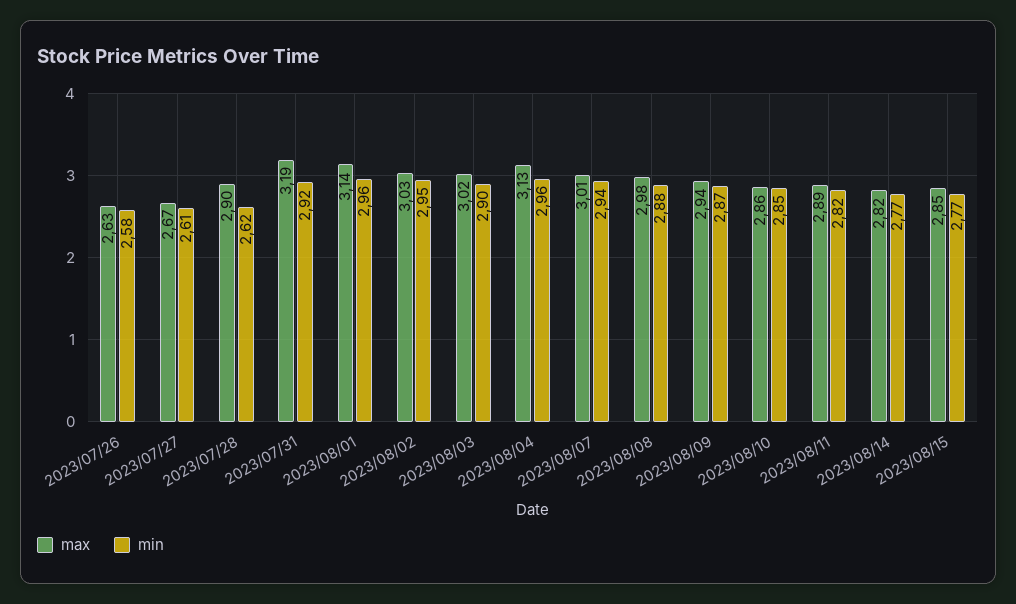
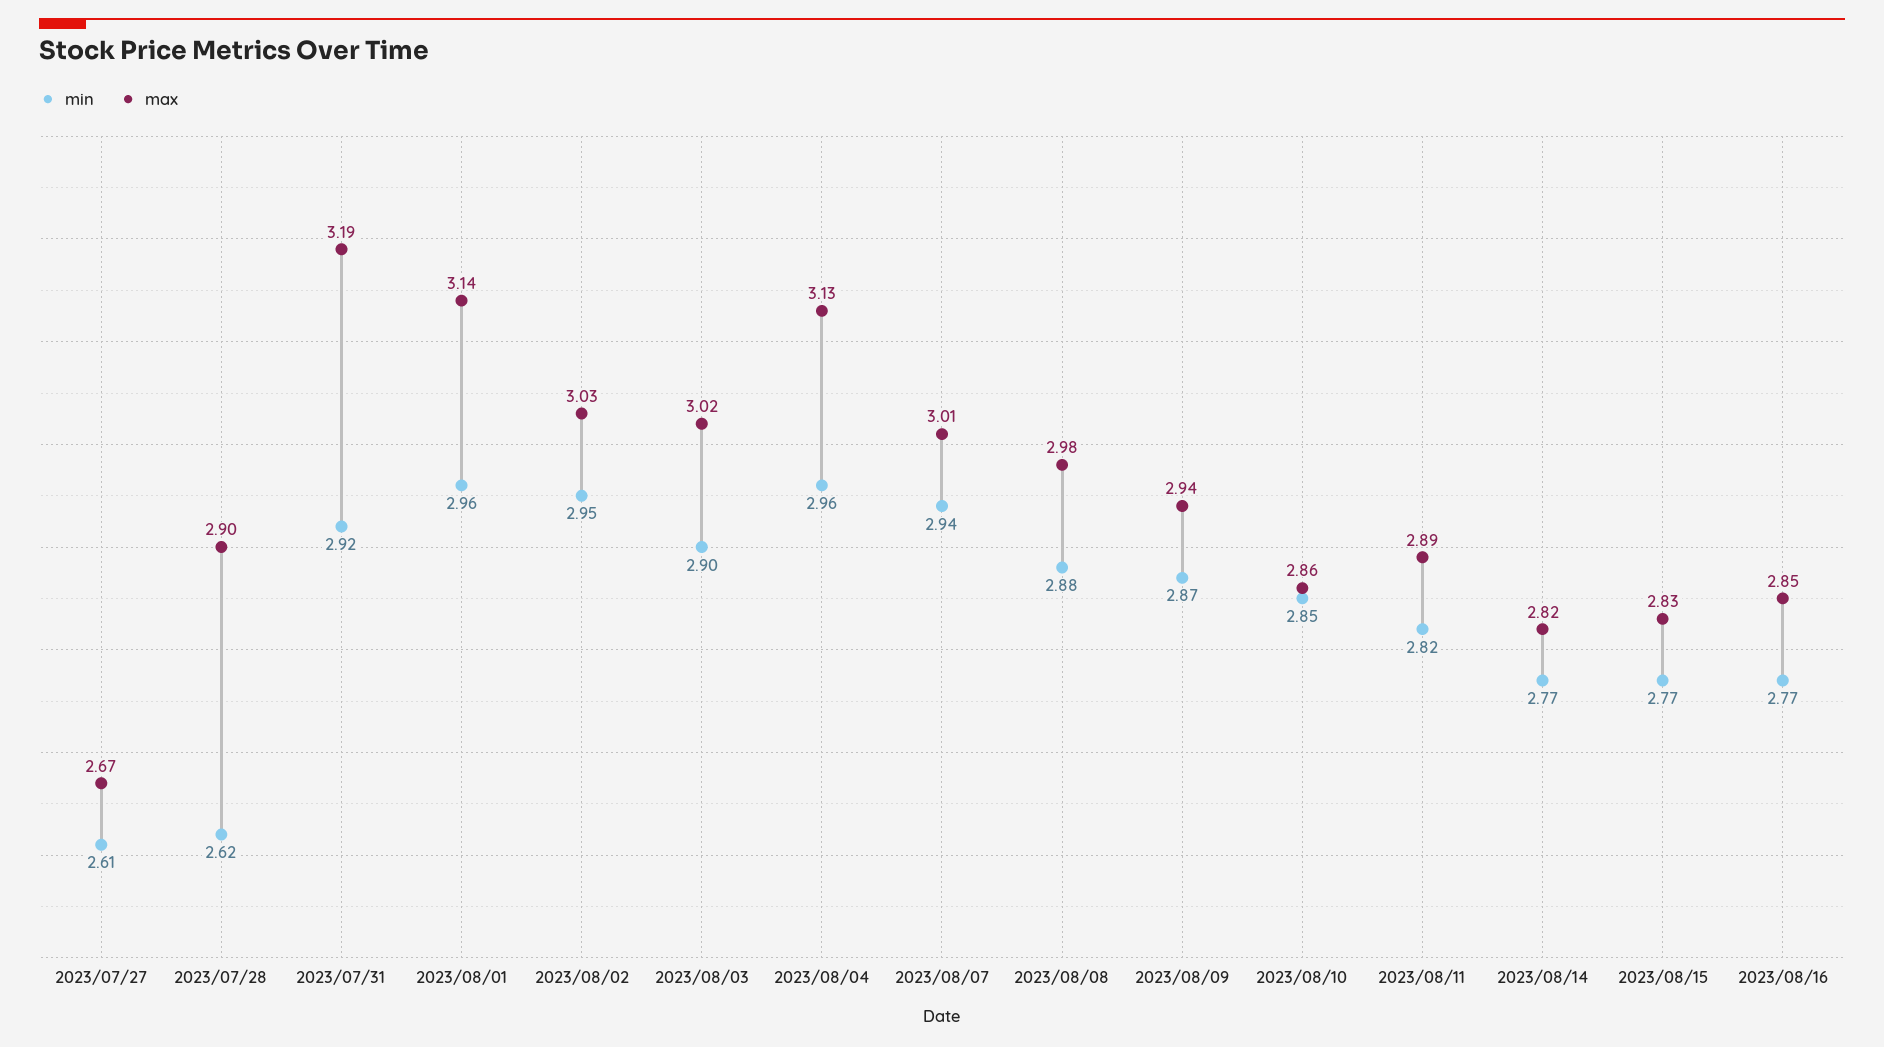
max, 2023/07/26: 2.63 -> none
min, 2023/07/26: 2.58 -> none
max, 2023/08/15: 2.85 -> 2.83
min, 2023/08/16: none -> 2.77
max, 2023/08/16: none -> 2.85

